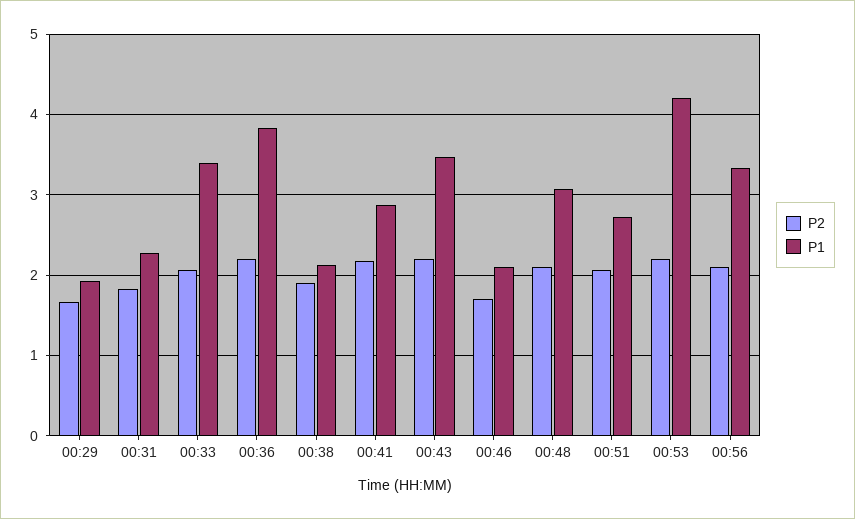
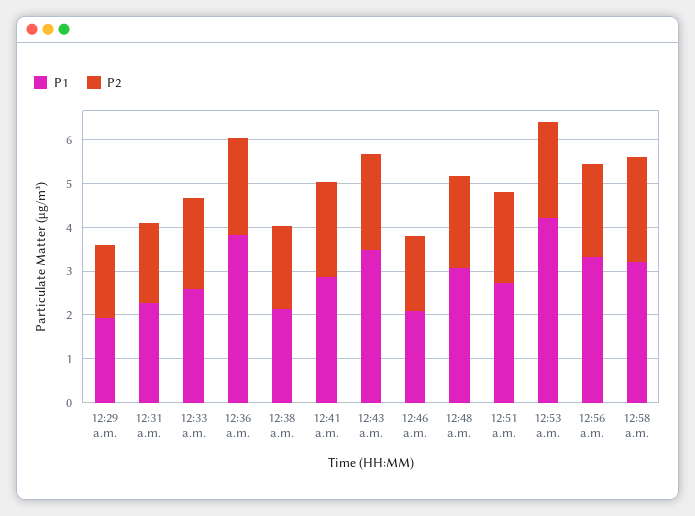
P1, 00:33: 3.4 -> 2.6
P1, 12:58 a.m.: none -> 3.2
P2, 12:58 a.m.: none -> 2.4

